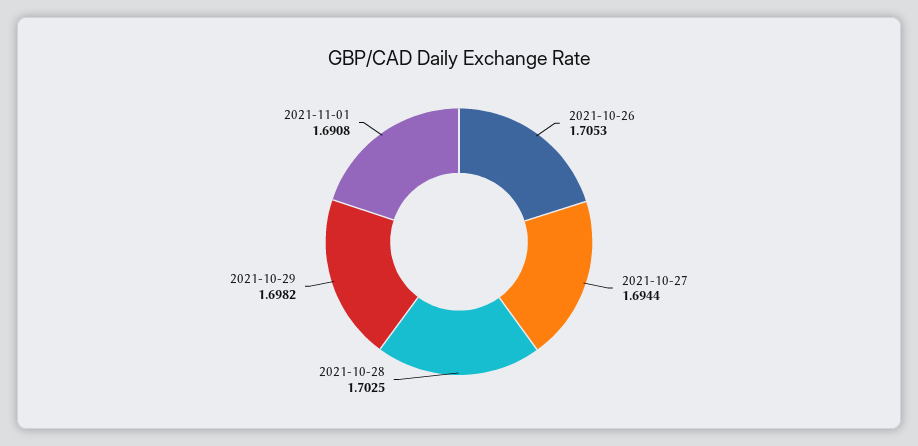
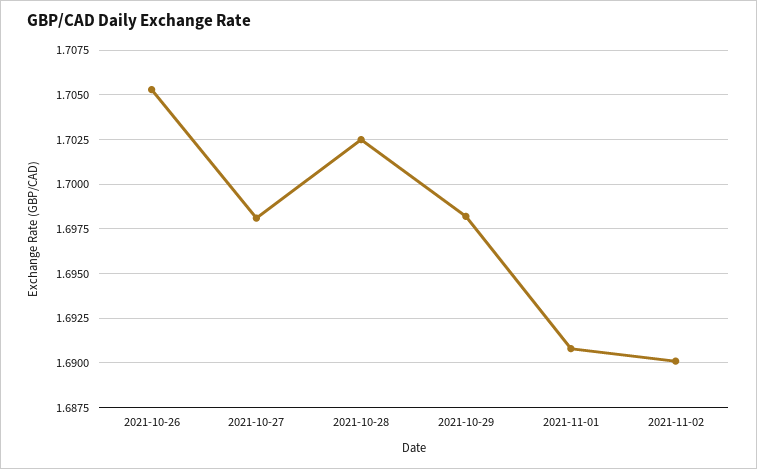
2021-10-27: 1.6944 -> 1.698
2021-11-02: none -> 1.69

